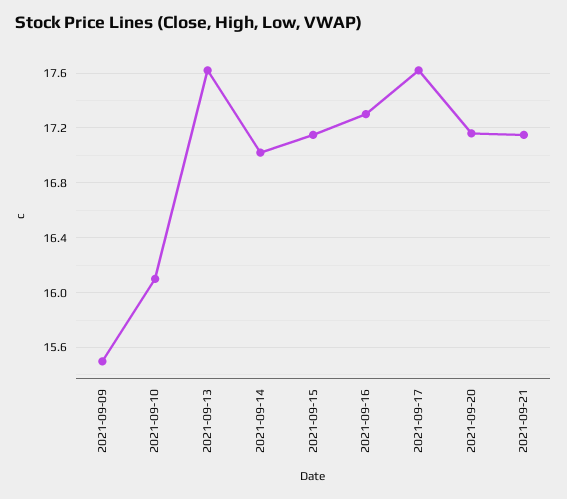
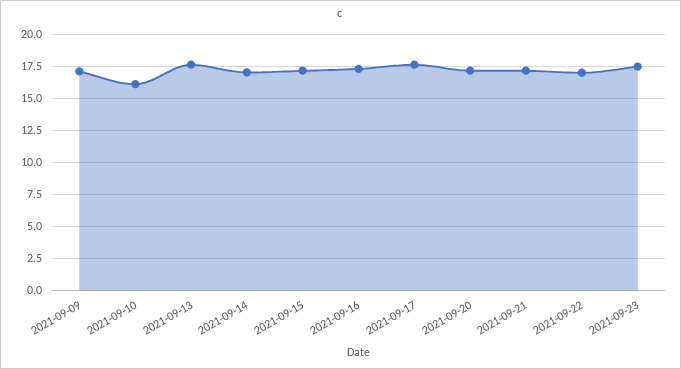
2021-09-09: 15.5 -> 17
2021-09-22: none -> 17
2021-09-23: none -> 17.5

